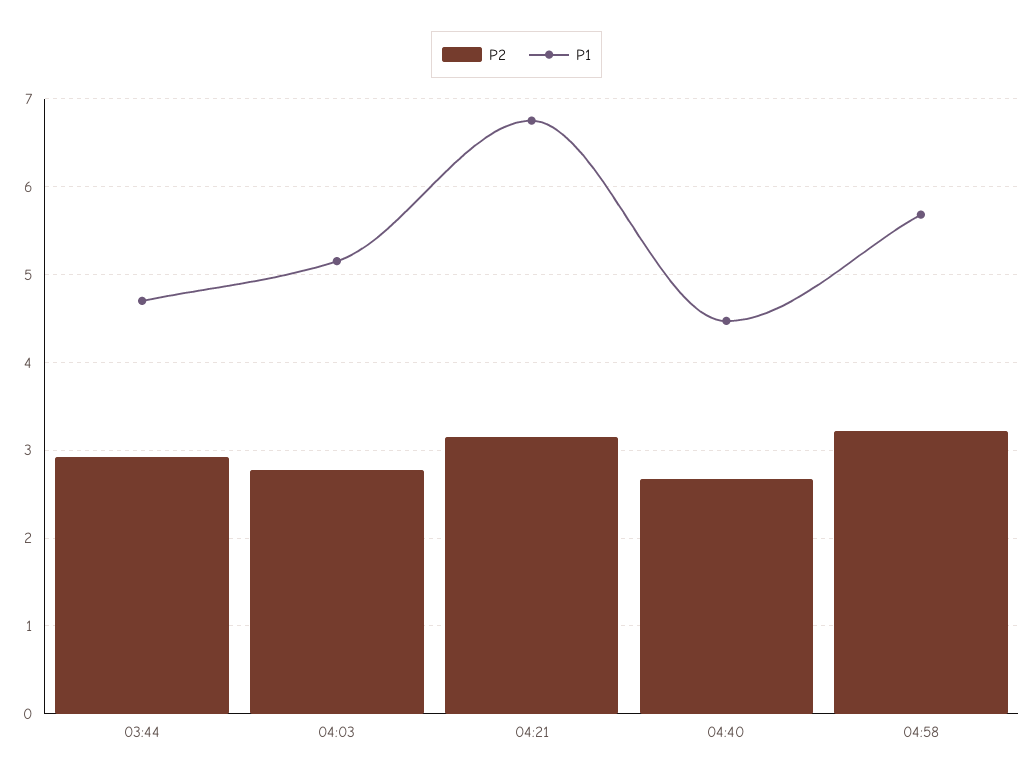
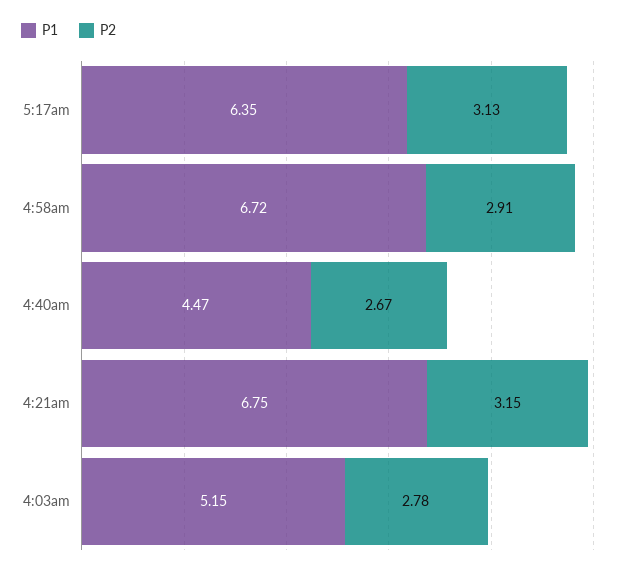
P2, 03:44: 2.9 -> none
P1, 03:44: 4.7 -> none
P2, 04:58: 3.2 -> 2.91
P1, 04:58: 5.7 -> 6.72
P1, 5:17am: none -> 6.35
P2, 5:17am: none -> 3.13

